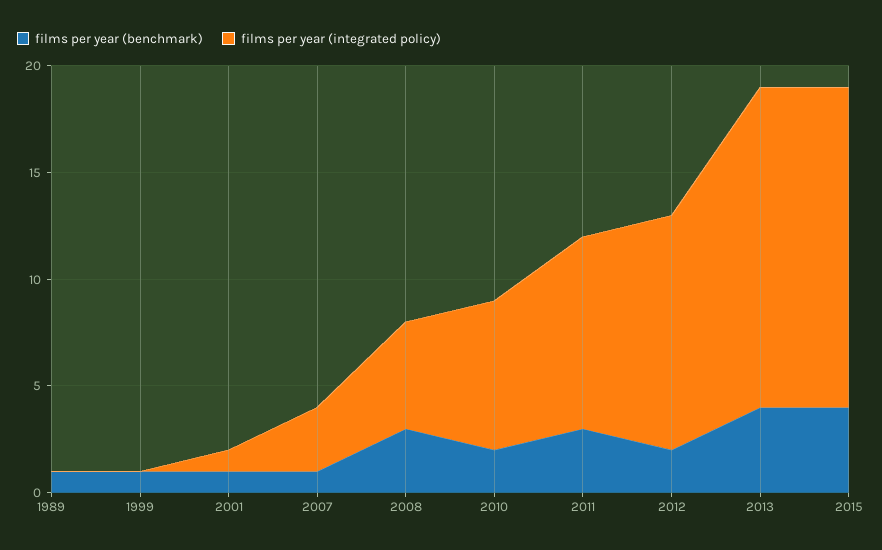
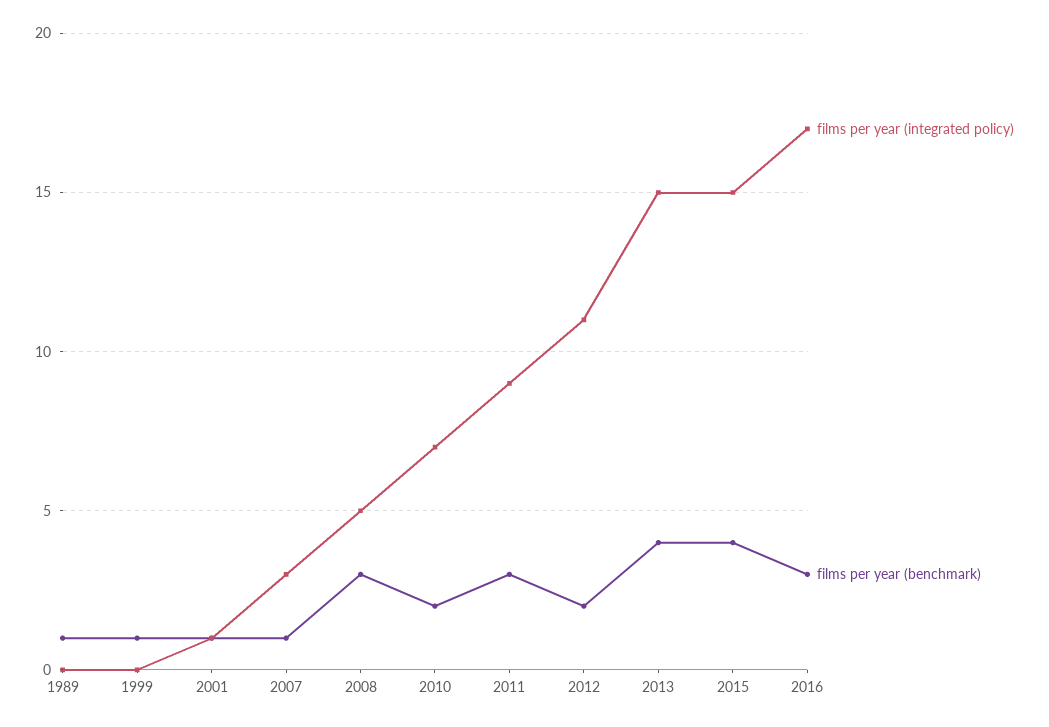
films per year (integrated policy), 2016: none -> 17
films per year (benchmark), 2016: none -> 3

